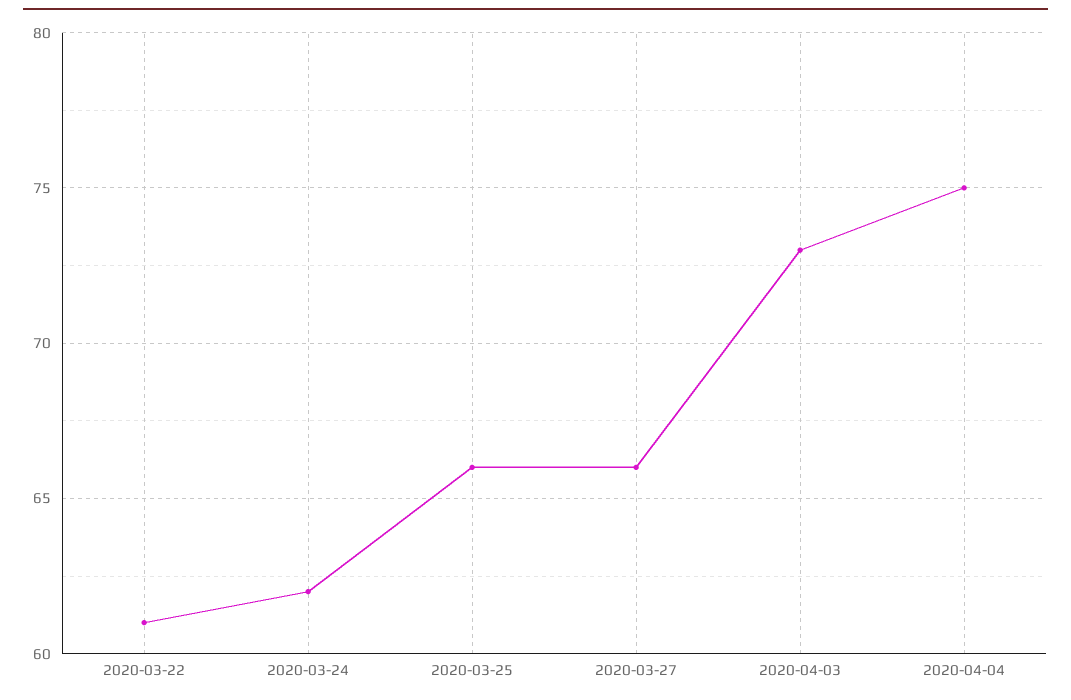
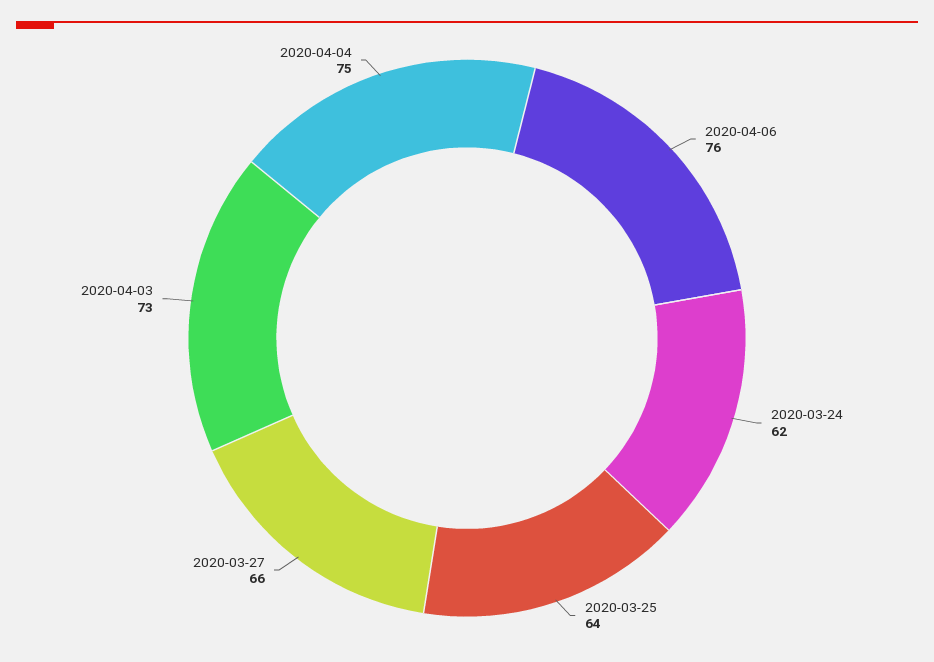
2020-03-22: 61 -> none
2020-03-25: 66 -> 64
2020-04-06: none -> 76

